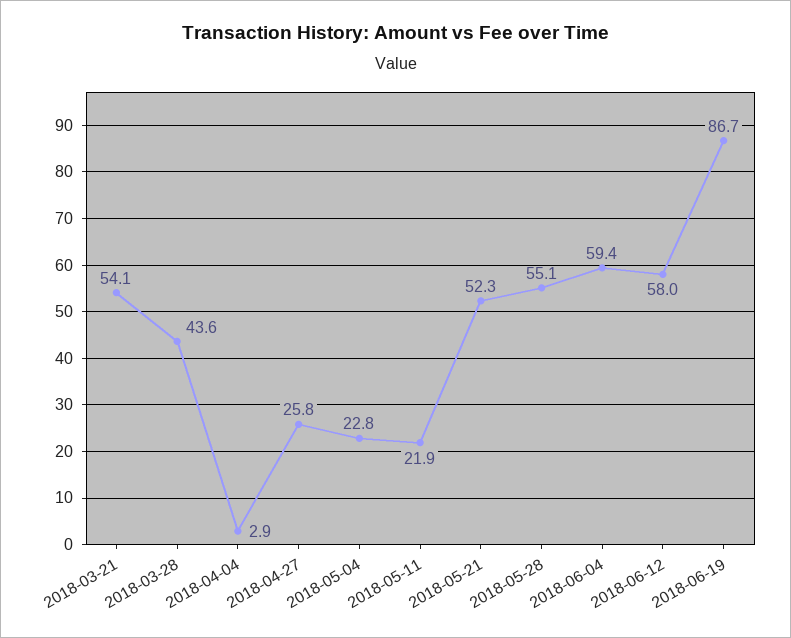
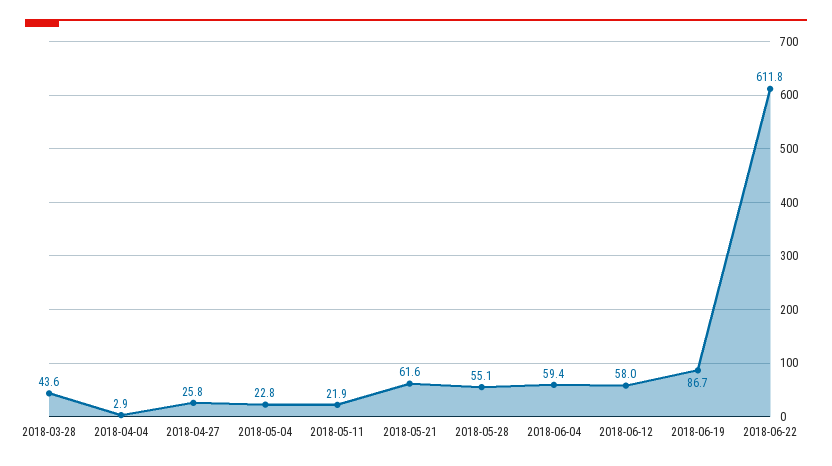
2018-03-21: 54.1 -> none
2018-05-21: 52.3 -> 61.6
2018-06-22: none -> 611.8

